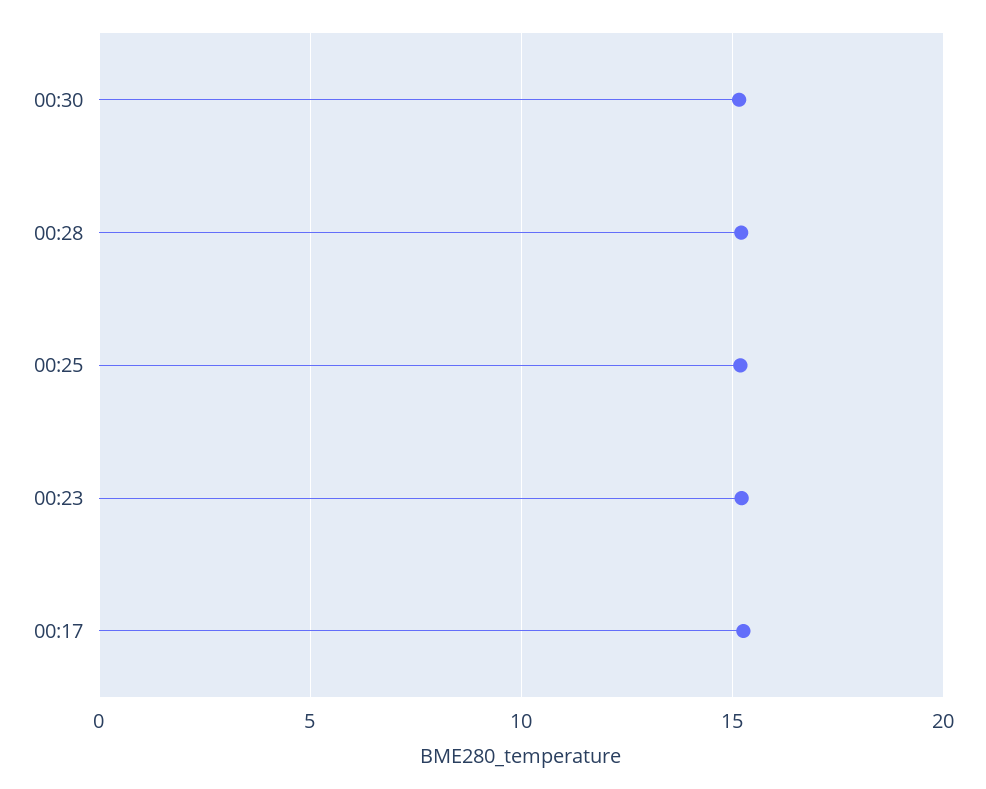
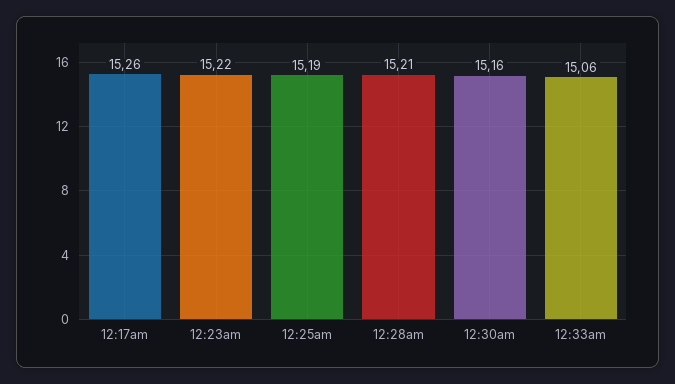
12:33am: none -> 15.06

